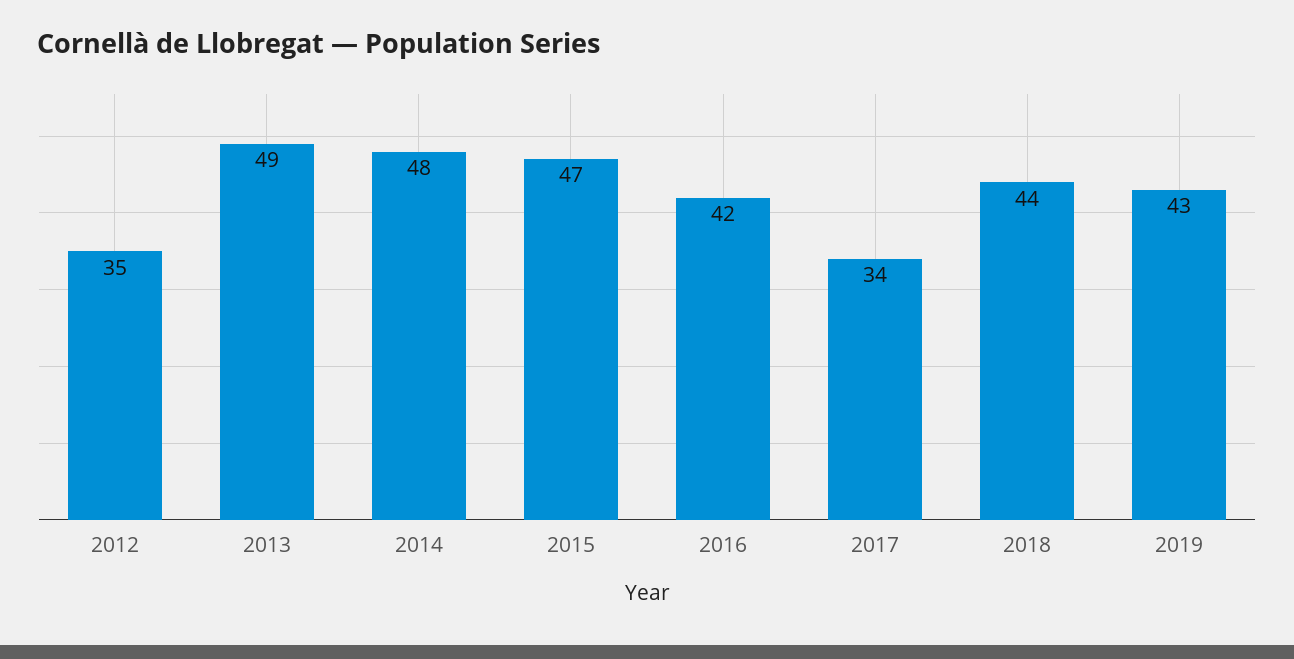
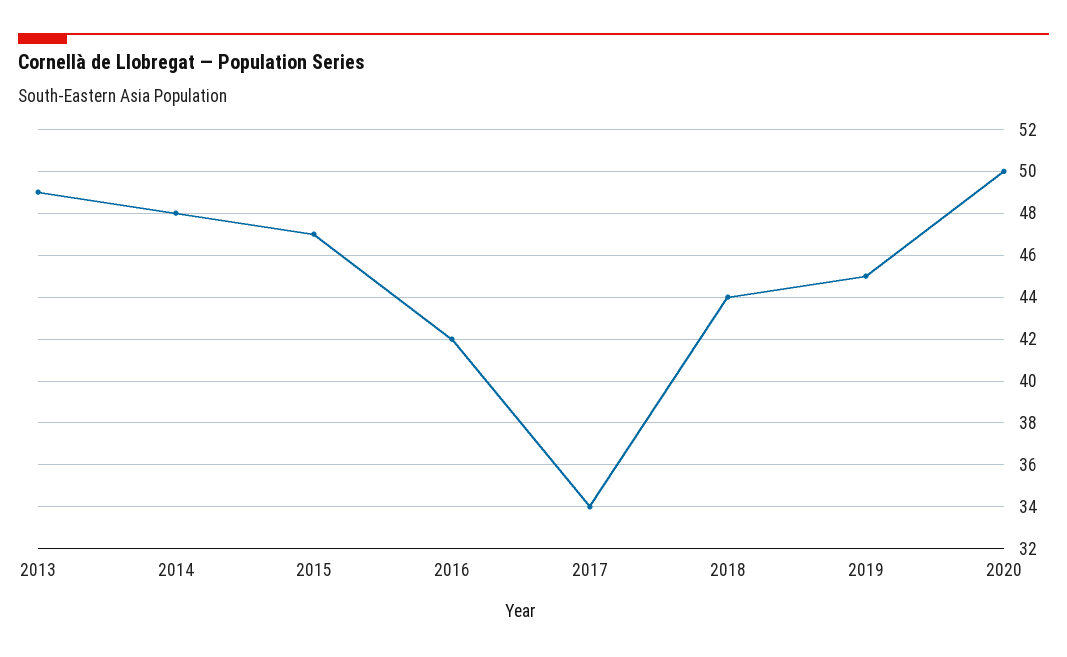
2012: 35 -> none
2019: 43 -> 45
2020: none -> 50

